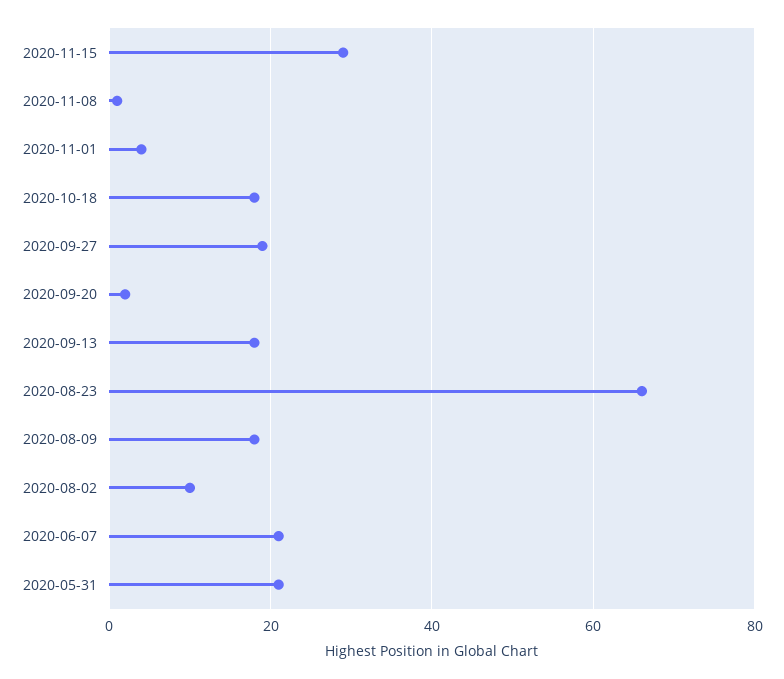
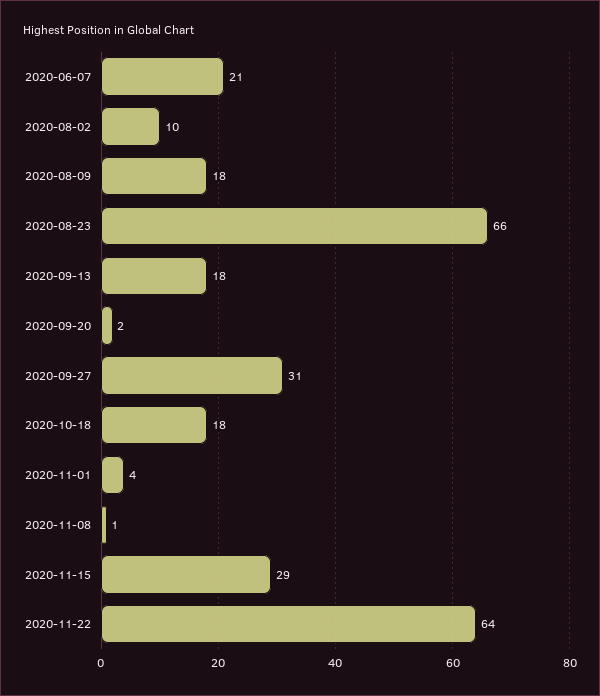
2020-09-27: 20 -> 31
2020-05-31: 20 -> none
2020-11-22: none -> 64

